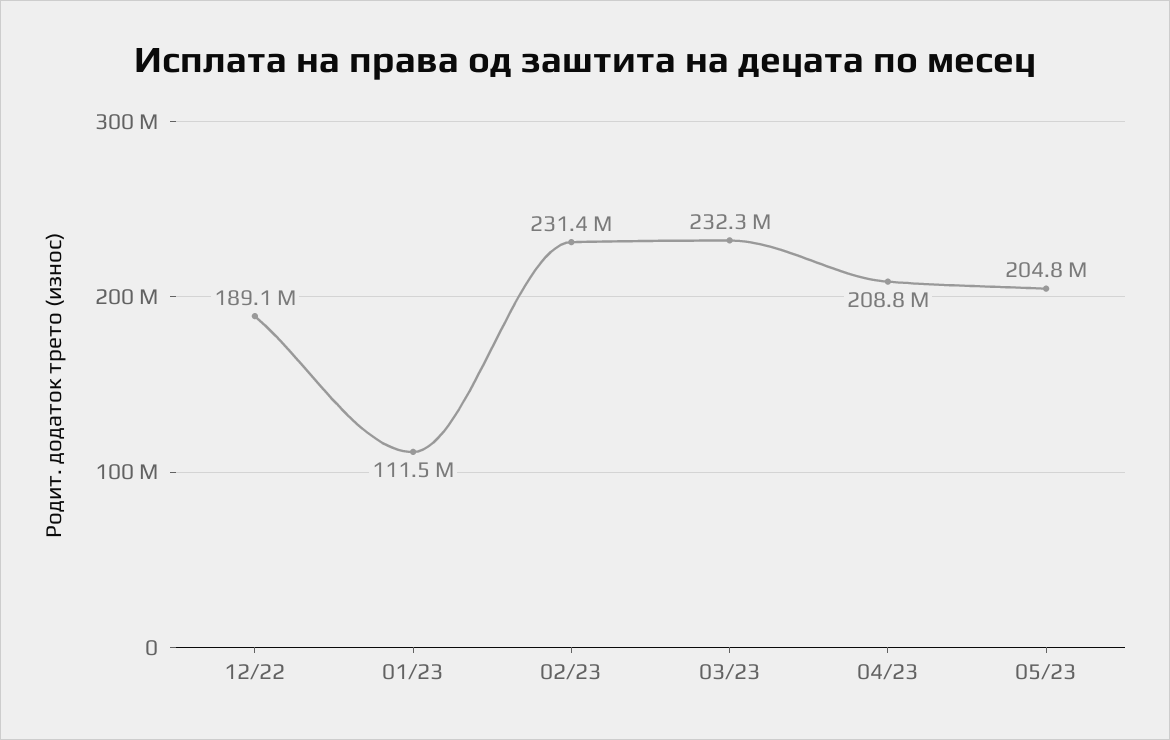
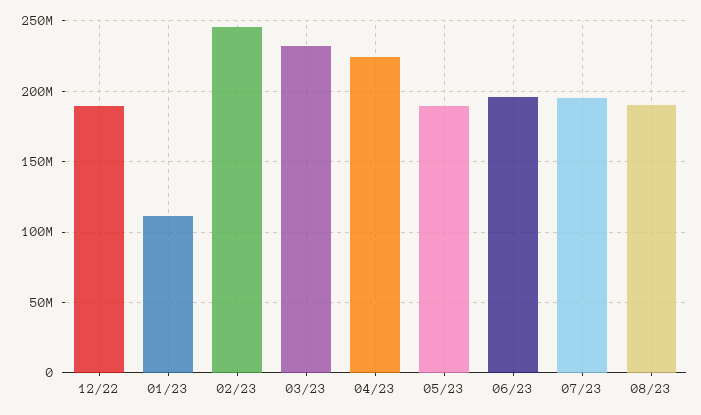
02/23: 231400000 -> 245000000
04/23: 208800000 -> 225000000
05/23: 204800000 -> 190000000
06/23: none -> 195000000
07/23: none -> 195000000
08/23: none -> 190000000

